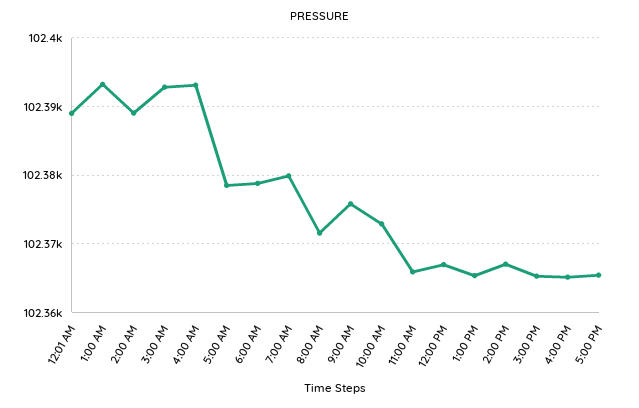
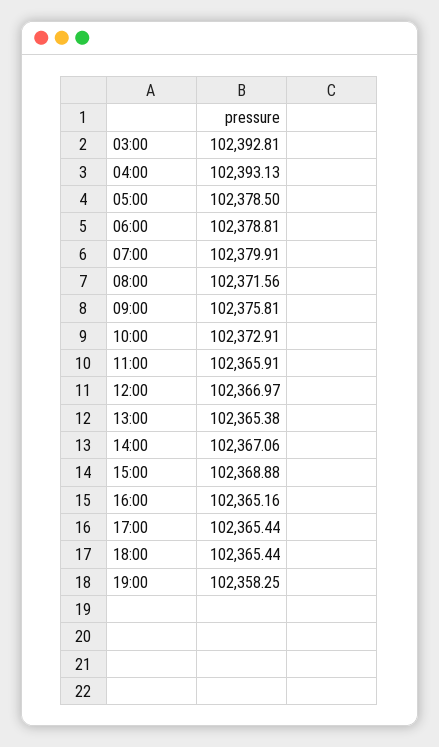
12:01 AM: 102389 -> none
1:00 AM: 102393 -> none
2:00 AM: 102389 -> none
3:00 PM: 102365 -> 102368.88
18:00: none -> 102365.44
19:00: none -> 102358.25

